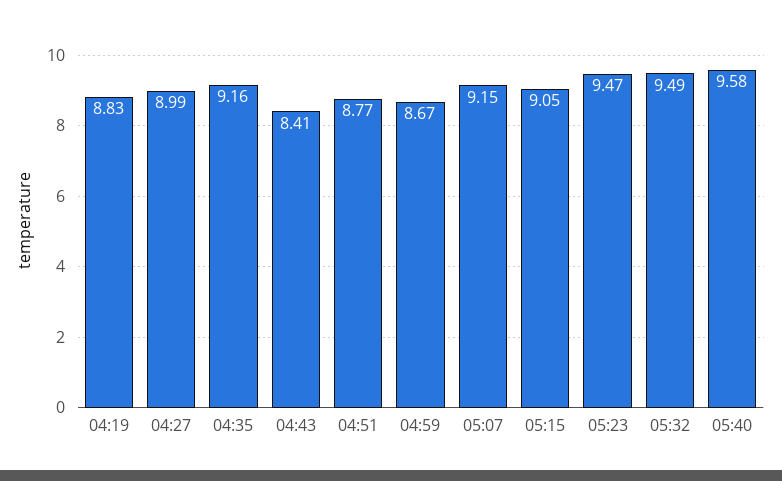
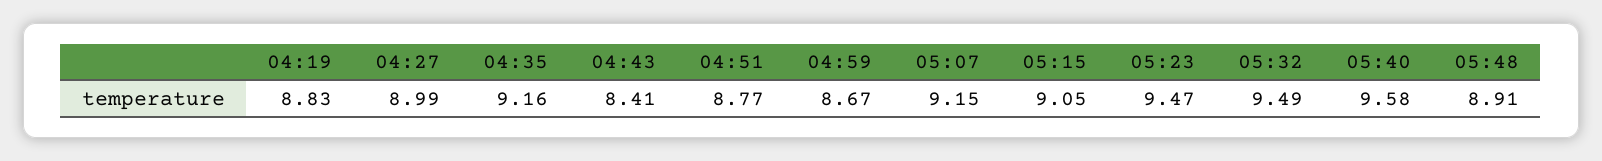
05:48: none -> 8.91

